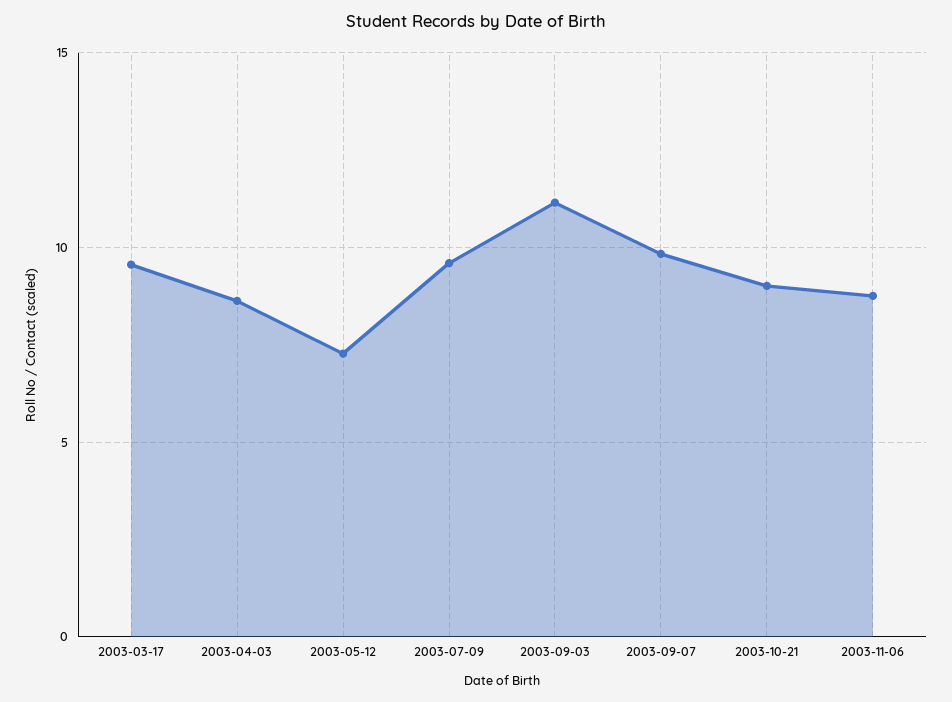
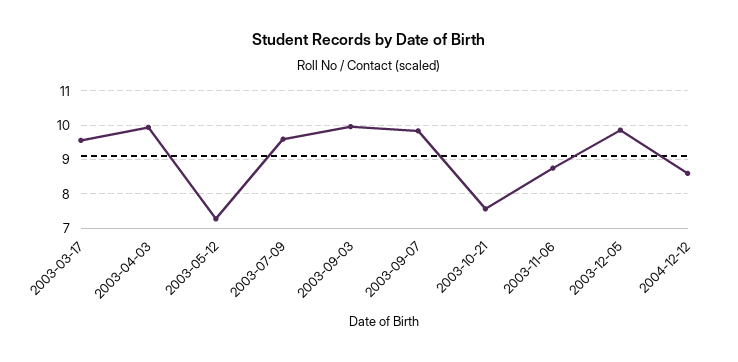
2003-04-03: 8.5 -> 10
2003-09-03: 11 -> 10
2003-10-21: 9 -> 7.6
2003-12-05: none -> 9.8
2004-12-12: none -> 8.6

